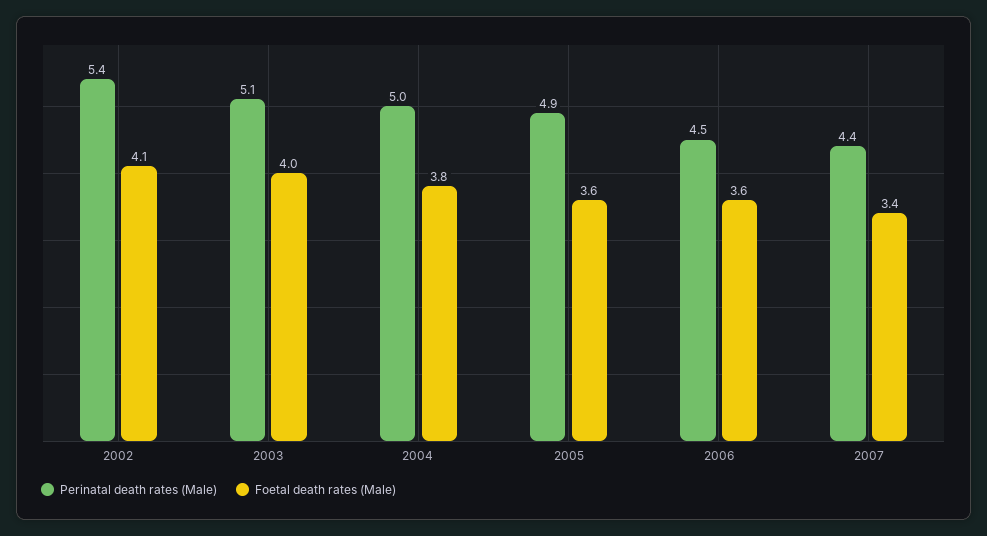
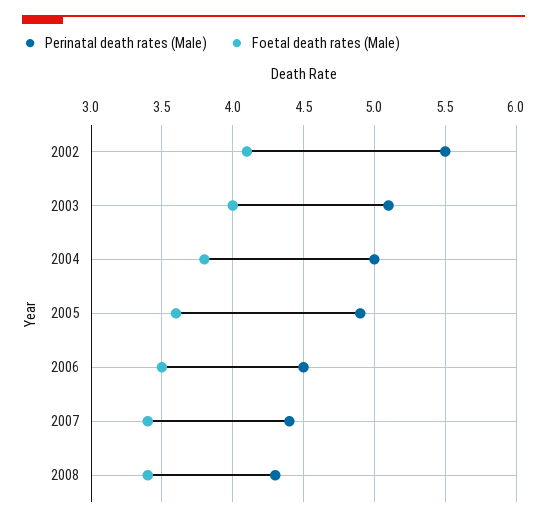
Perinatal death rates (Male), 2002: 5.4 -> 5.5
Foetal death rates (Male), 2006: 3.6 -> 3.5
Perinatal death rates (Male), 2008: none -> 4.3
Foetal death rates (Male), 2008: none -> 3.4

